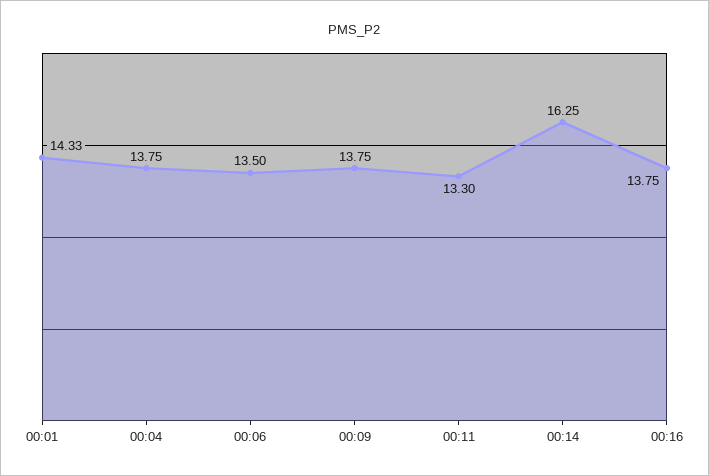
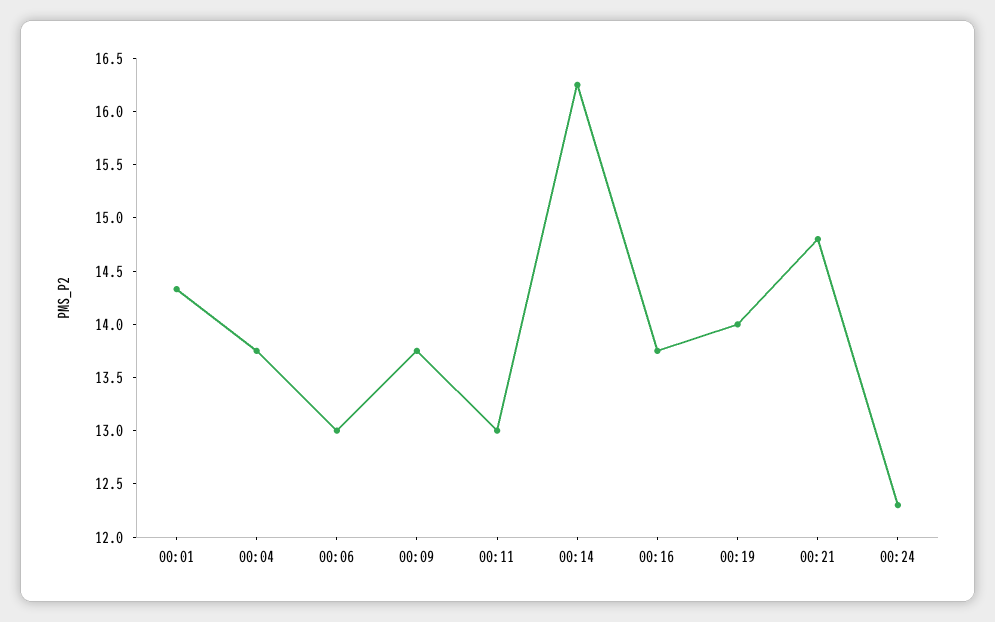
00:06: 13.5 -> 13
00:11: 13.3 -> 13
00:19: none -> 14
00:21: none -> 14.8
00:24: none -> 12.3

